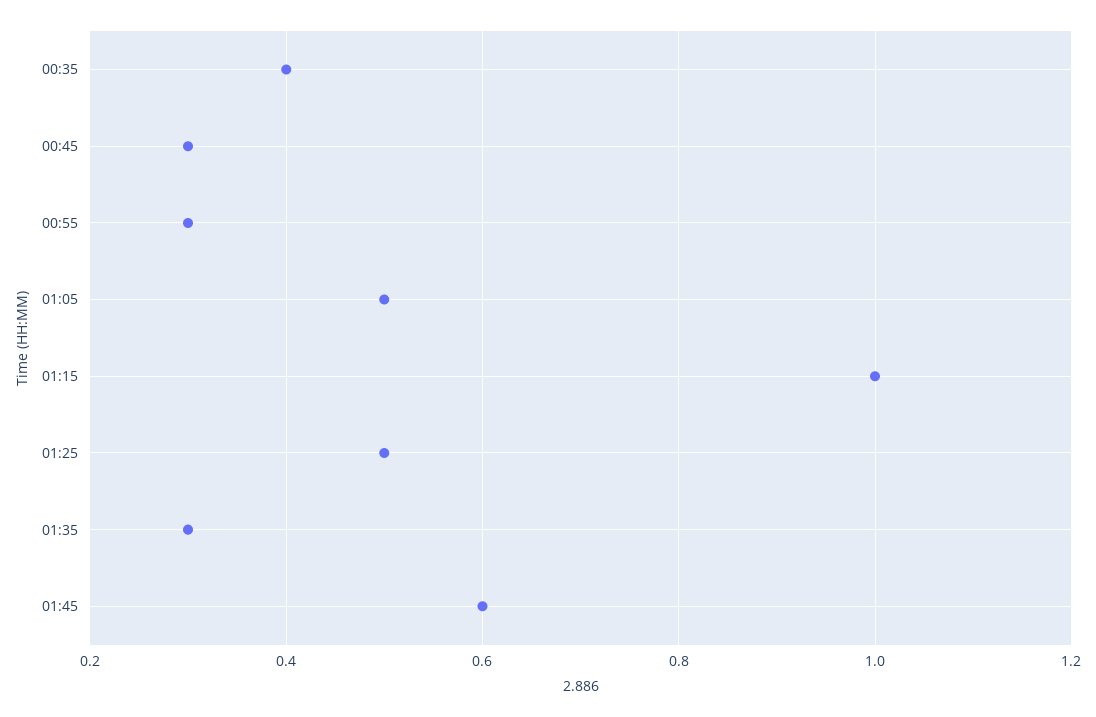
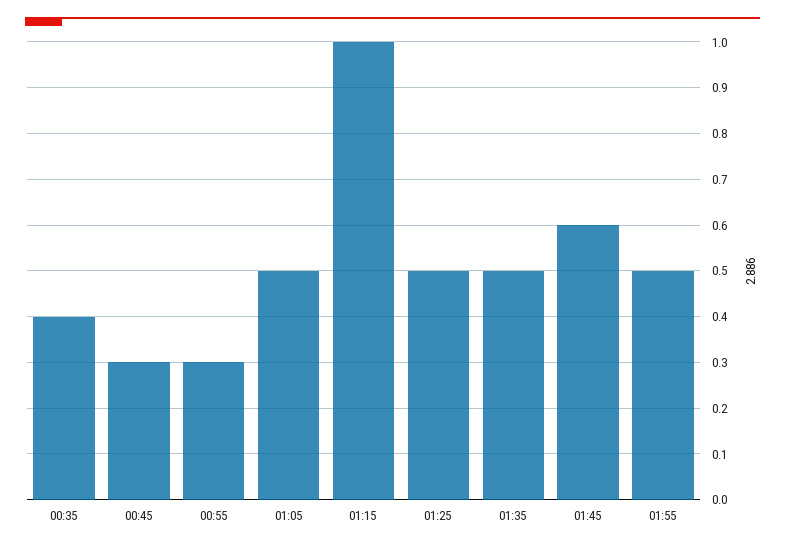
01:35: 0.3 -> 0.5
01:55: none -> 0.5

